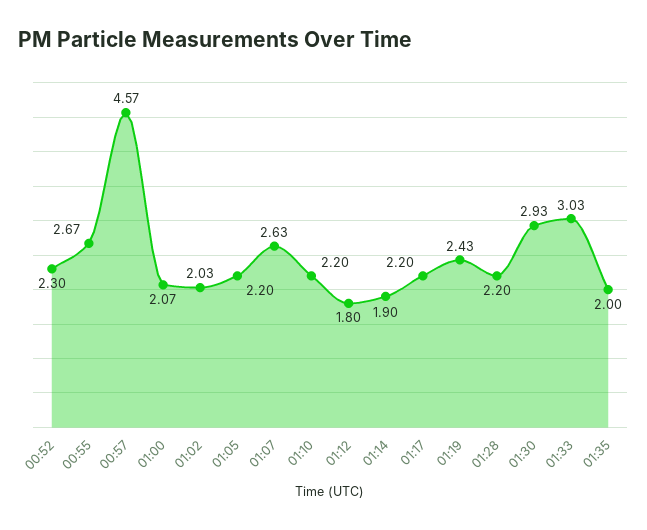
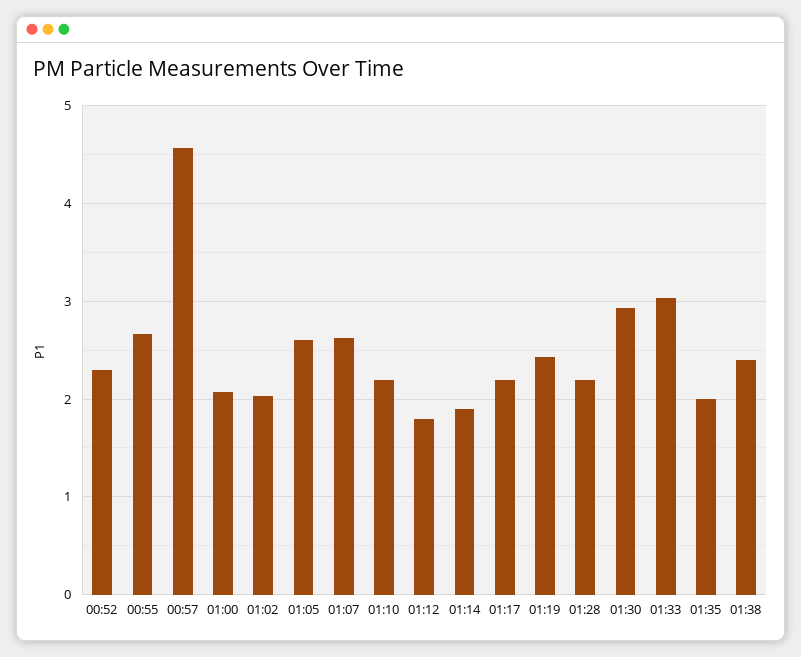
01:05: 2.2 -> 2.6
01:38: none -> 2.4

